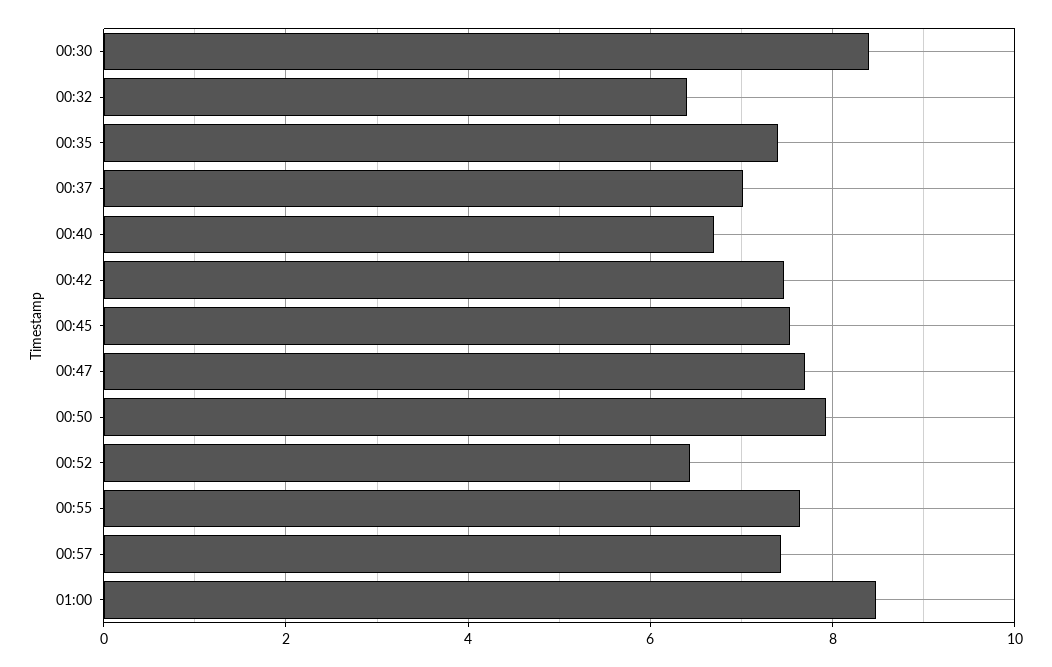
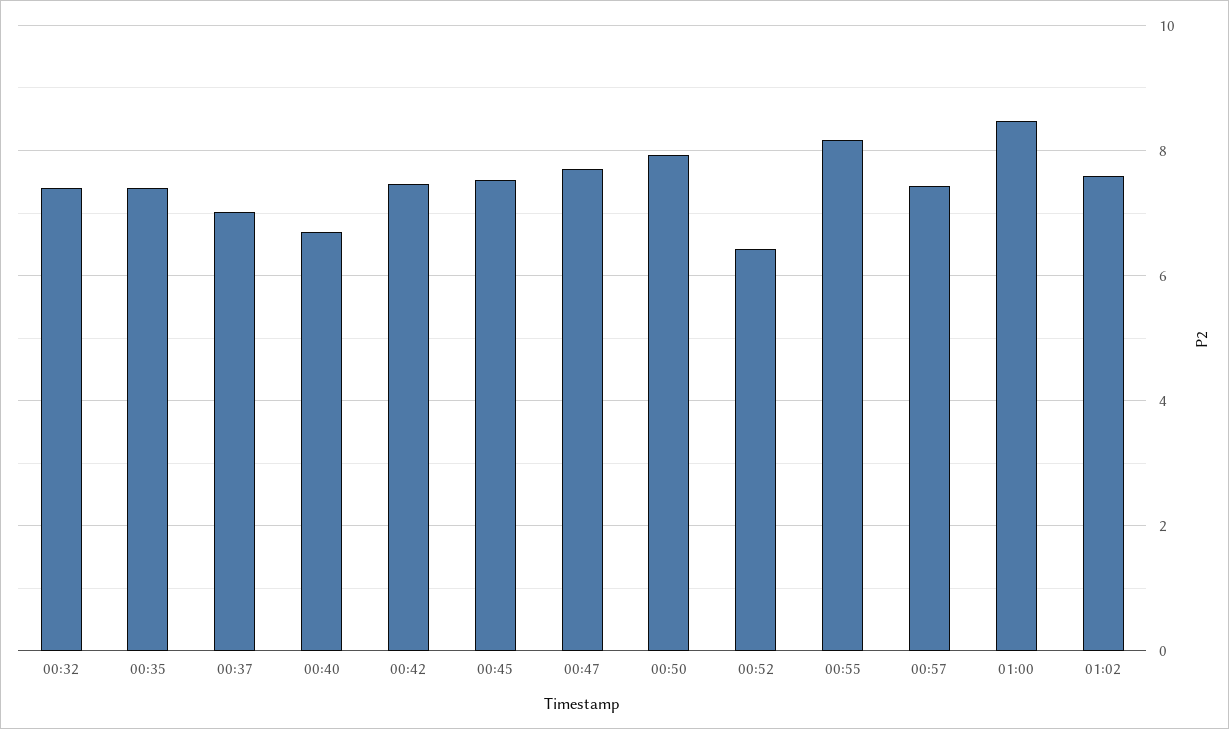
00:30: 8.4 -> none
00:32: 6.4 -> 7.4
00:55: 7.6 -> 8.2
01:02: none -> 7.6

